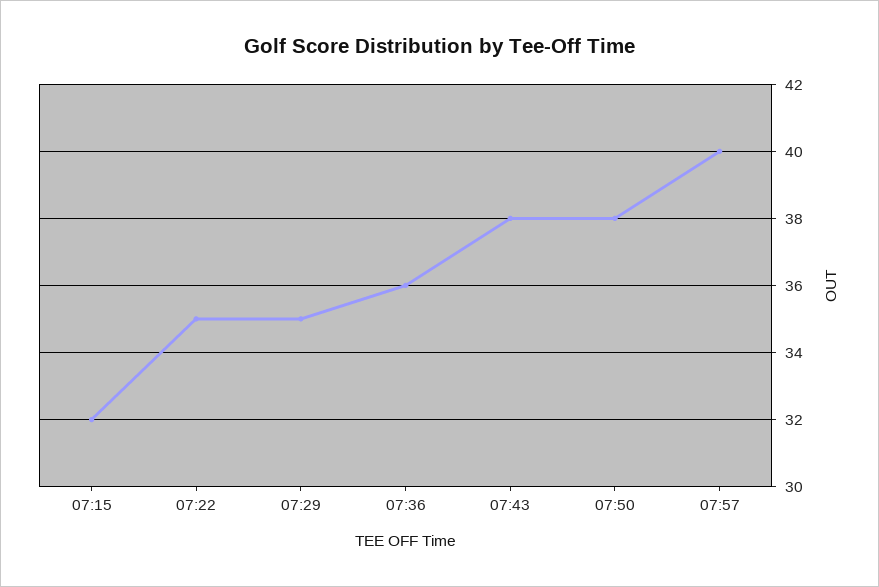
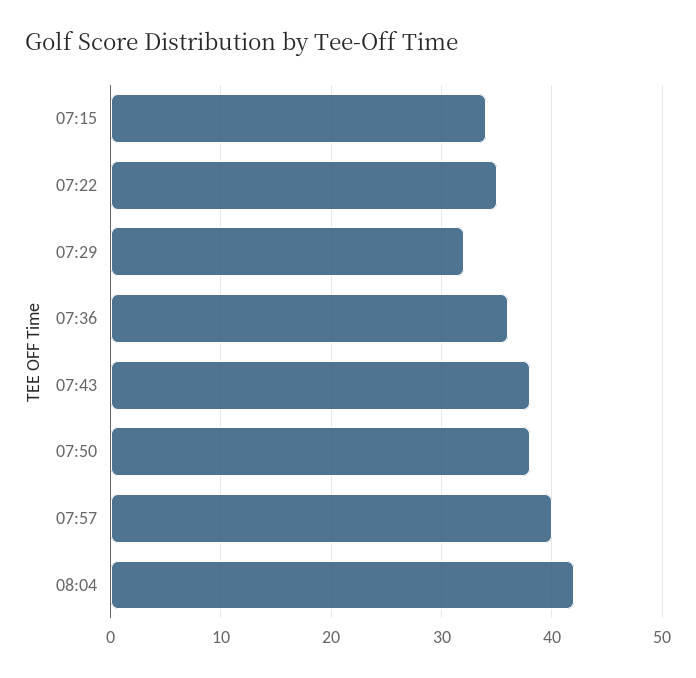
07:15: 32 -> 34
07:29: 35 -> 32
08:04: none -> 42

